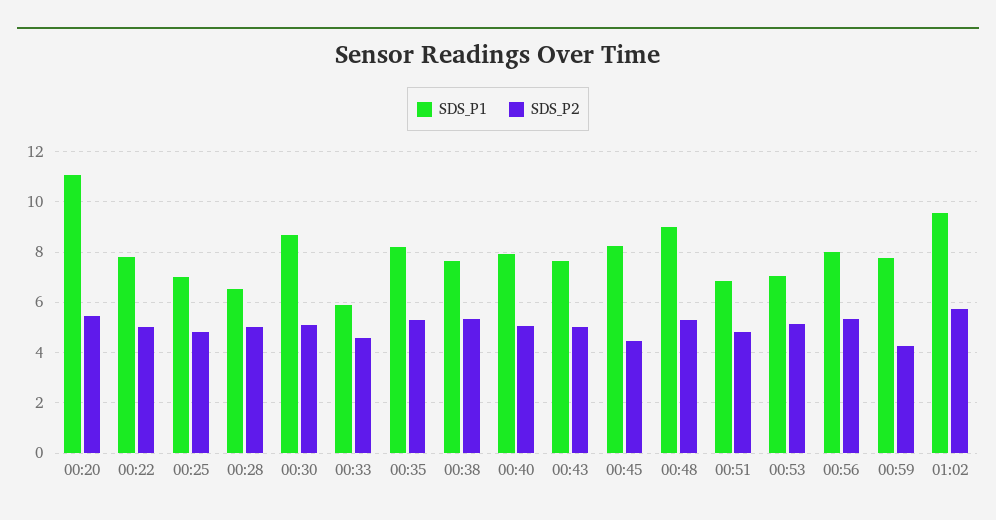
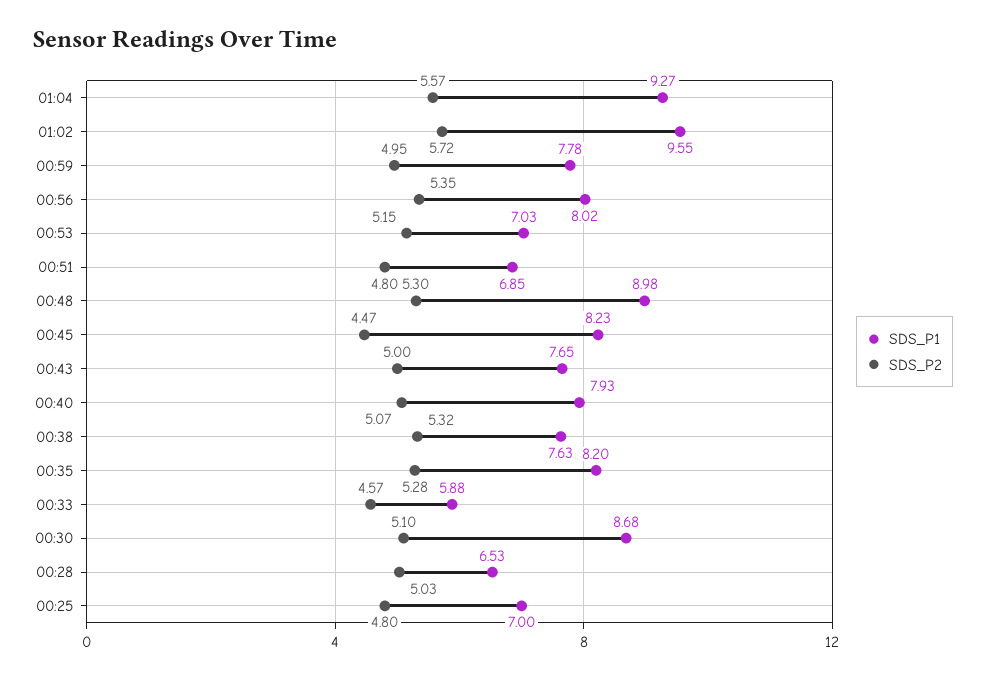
SDS_P1, 00:20: 11 -> none
SDS_P2, 00:20: 5.5 -> none
SDS_P1, 00:22: 7.75 -> none
SDS_P2, 00:22: 5 -> none
SDS_P2, 00:59: 4.25 -> 4.95
SDS_P1, 01:04: none -> 9.27
SDS_P2, 01:04: none -> 5.57

